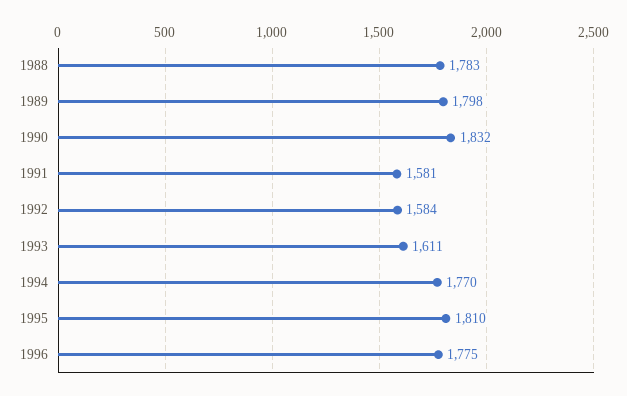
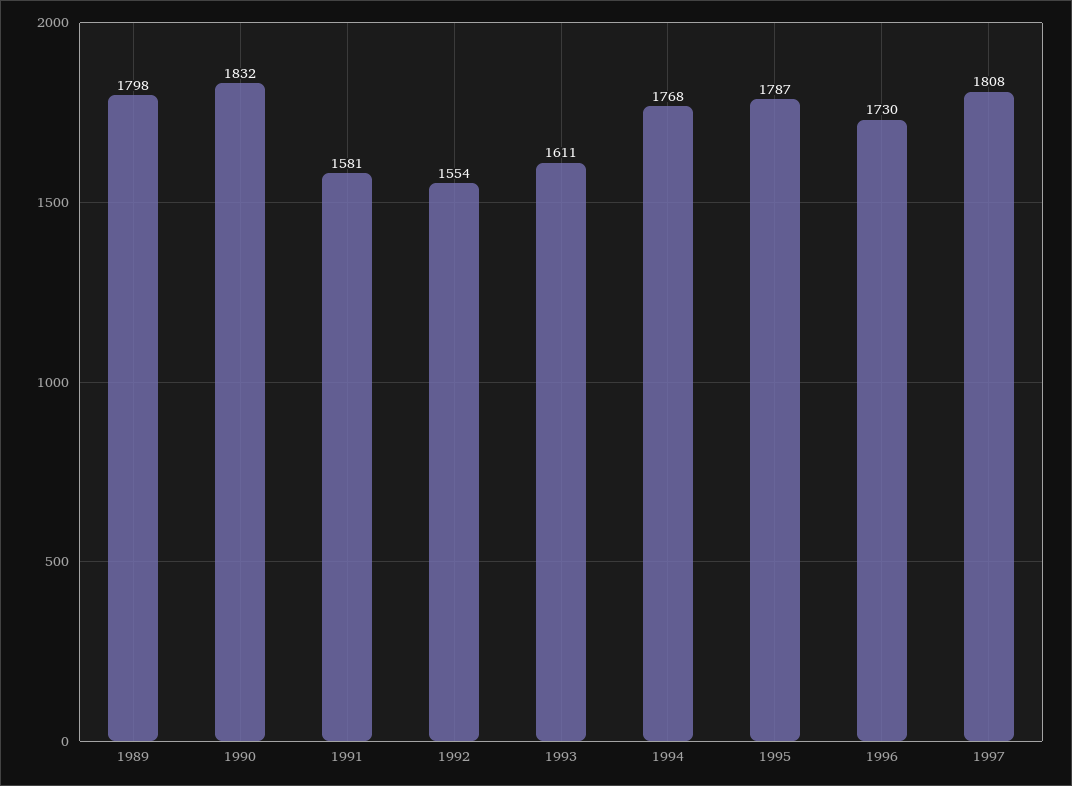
1988: 1783 -> none
1992: 1584 -> 1554
1994: 1770 -> 1768
1995: 1810 -> 1787
1996: 1775 -> 1730
1997: none -> 1808

